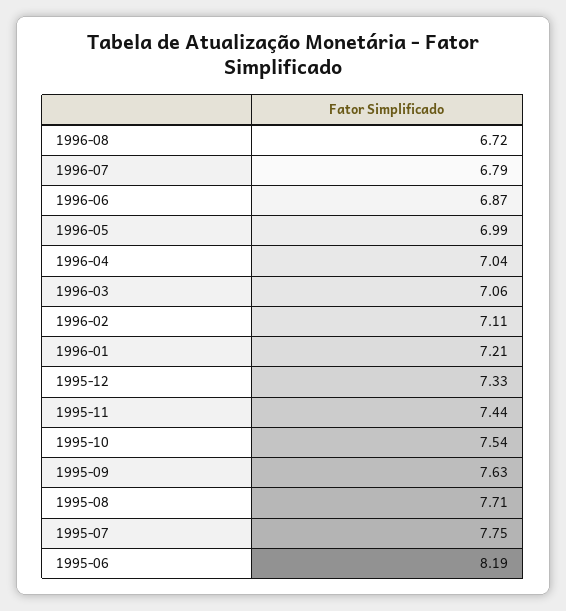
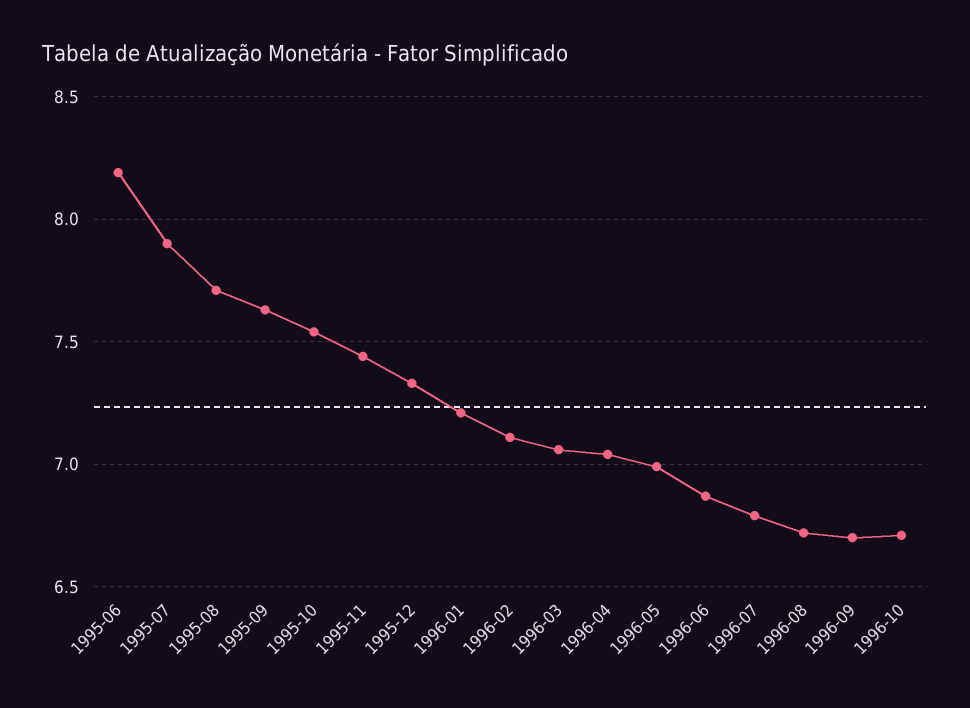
1995-07: 7.75 -> 7.9
1996-09: none -> 6.7
1996-10: none -> 6.7

